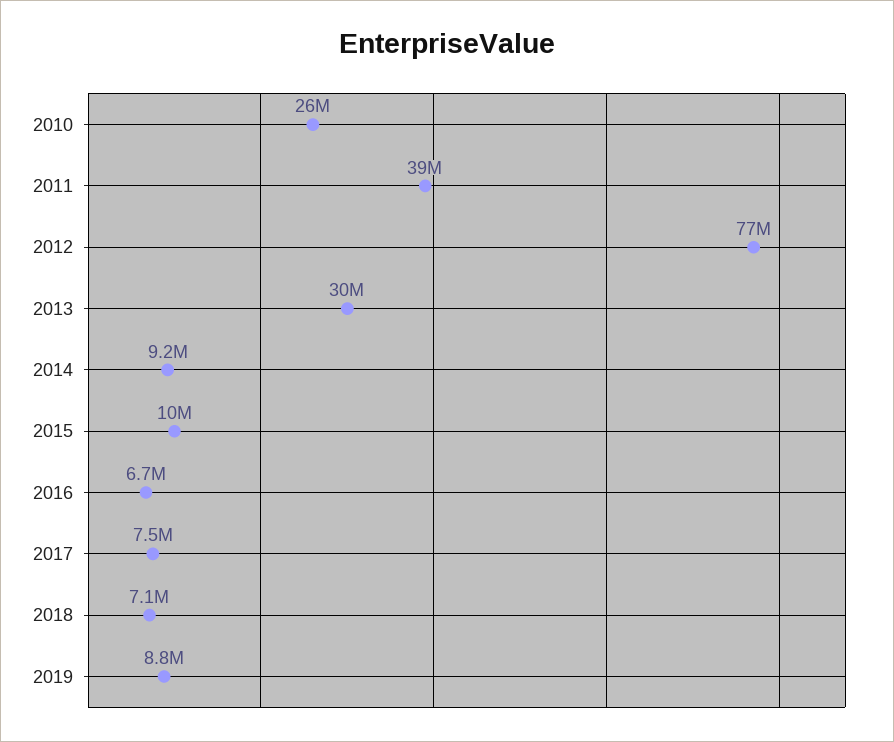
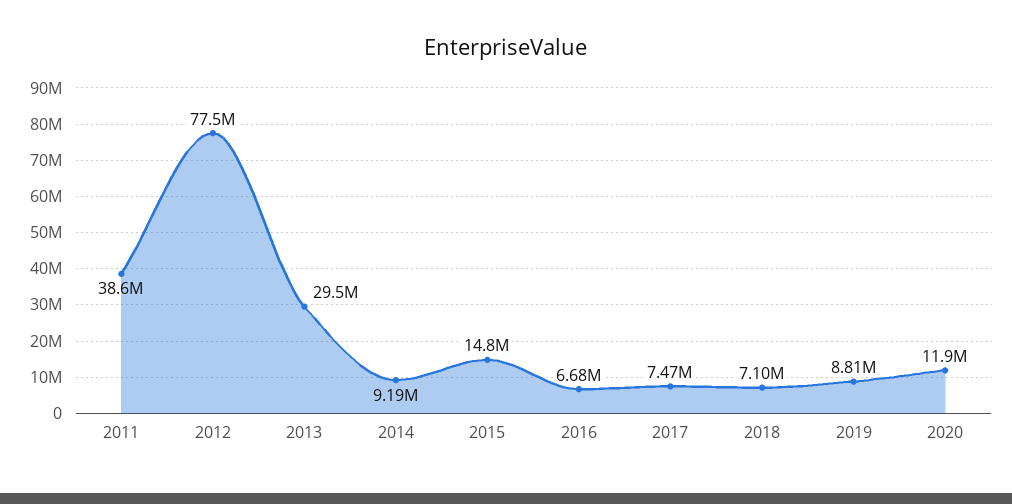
2010: 26000000 -> none
2015: 10000000 -> 14800000
2020: none -> 11900000

